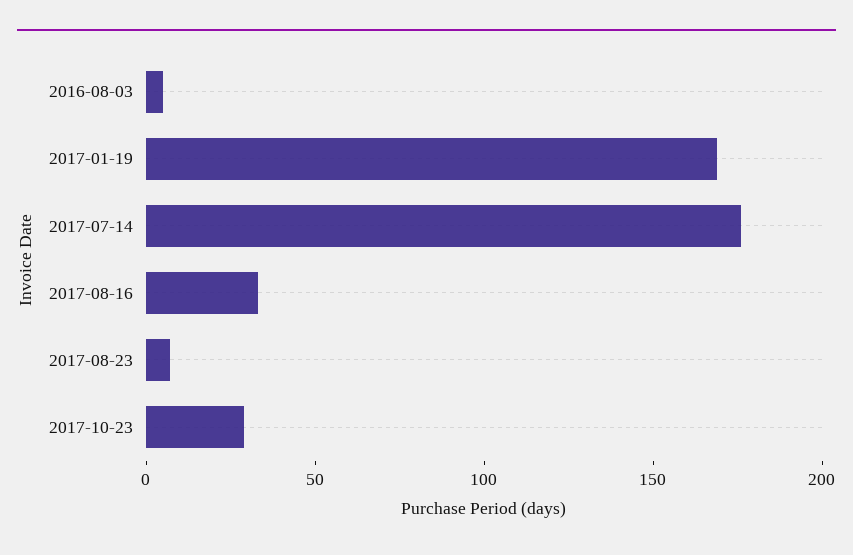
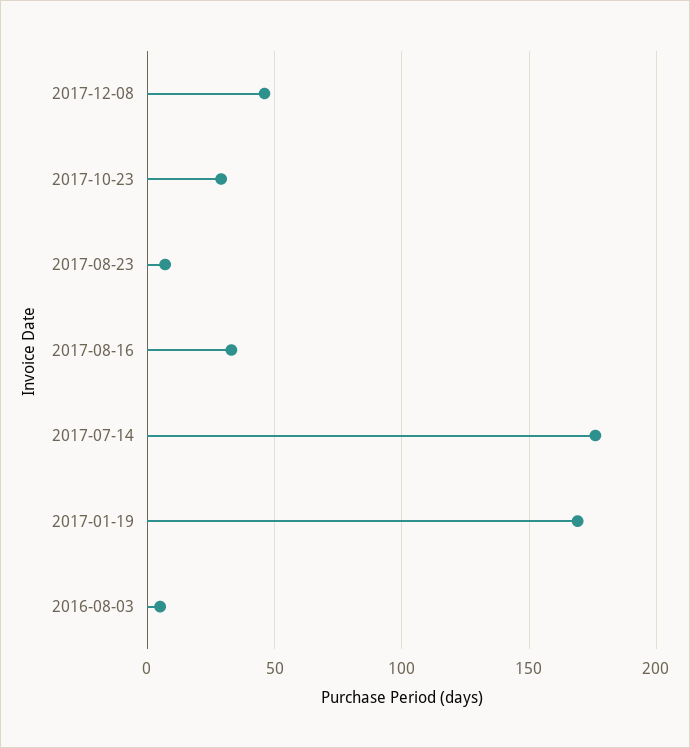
2017-12-08: none -> 45

